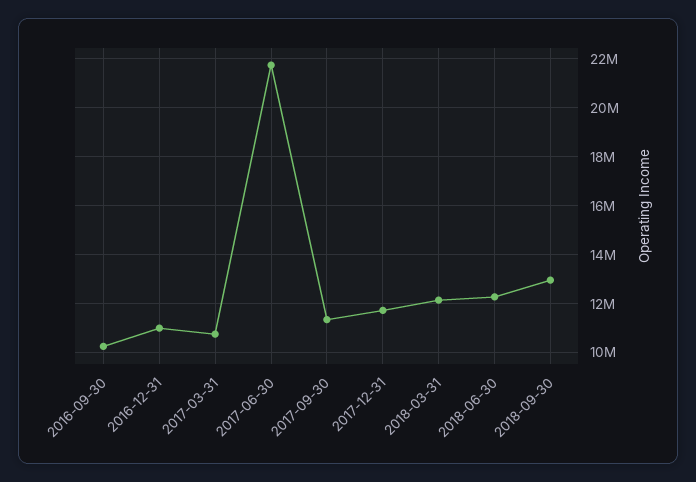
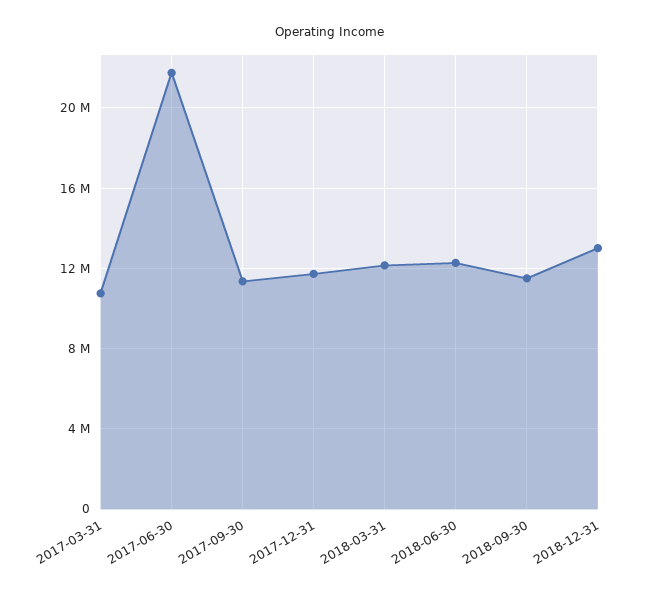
2016-09-30: 10250000 -> none
2016-12-31: 11000000 -> none
2018-09-30: 13000000 -> 11500000
2018-12-31: none -> 13000000

